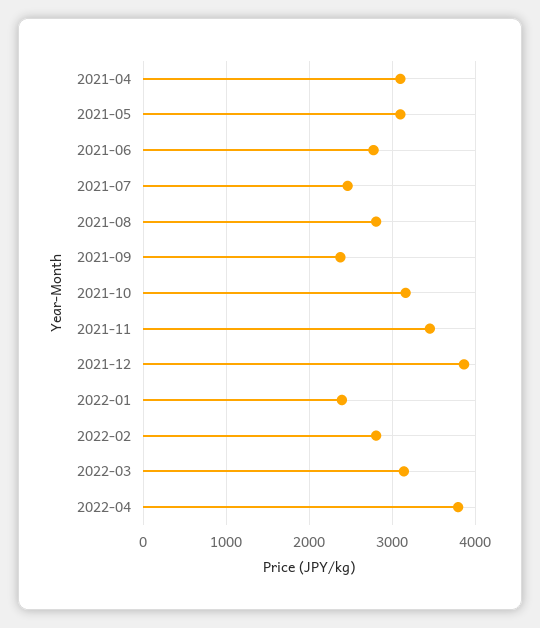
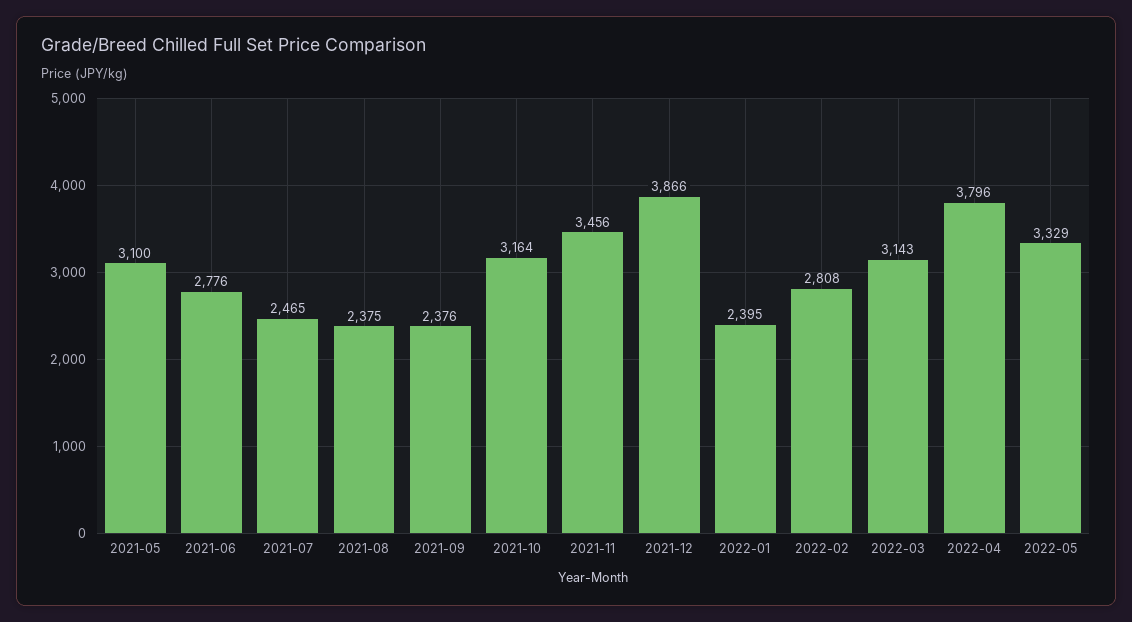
2021-04: 3100 -> none
2021-08: 2800 -> 2375
2022-05: none -> 3329

